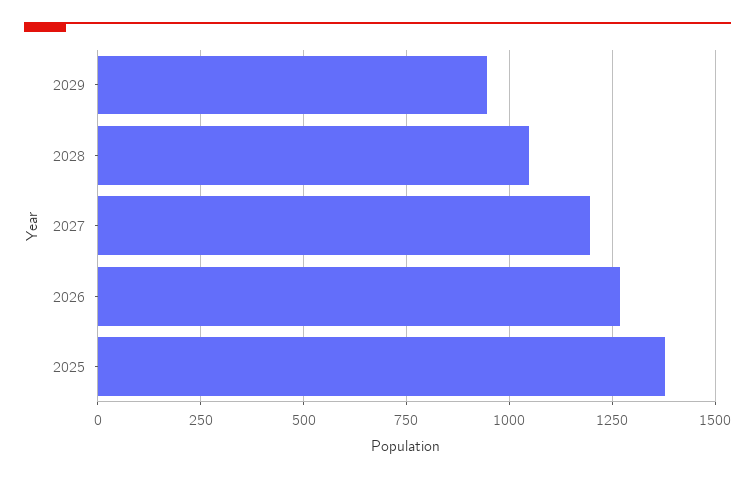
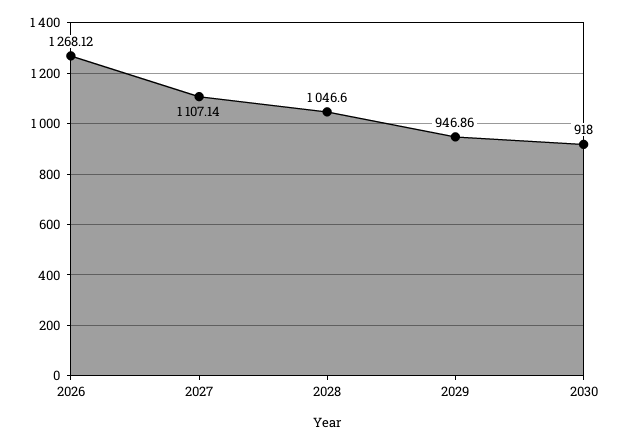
2027: 1200 -> 1107.14
2025: 1375 -> none
2030: none -> 918

